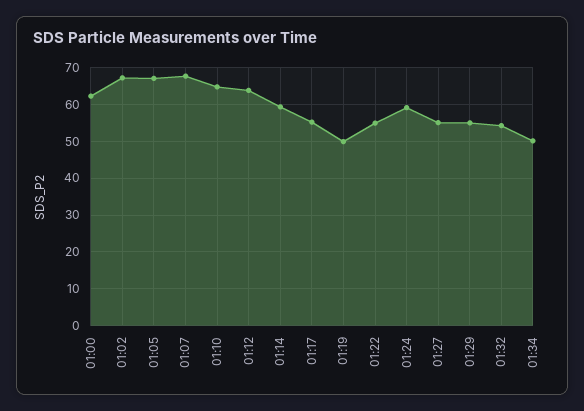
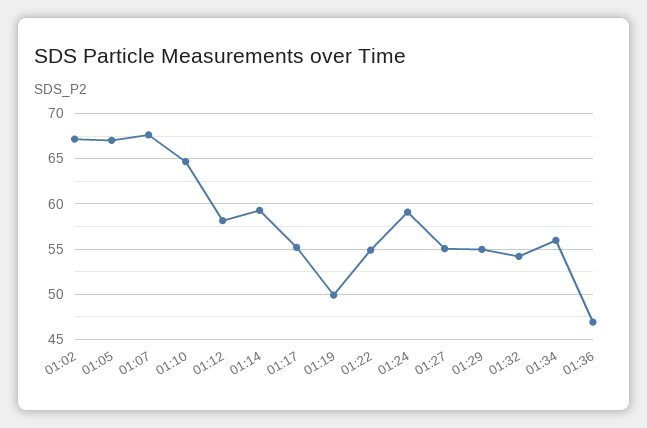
01:00: 62 -> none
01:12: 64 -> 58
01:34: 50 -> 56
01:36: none -> 47

